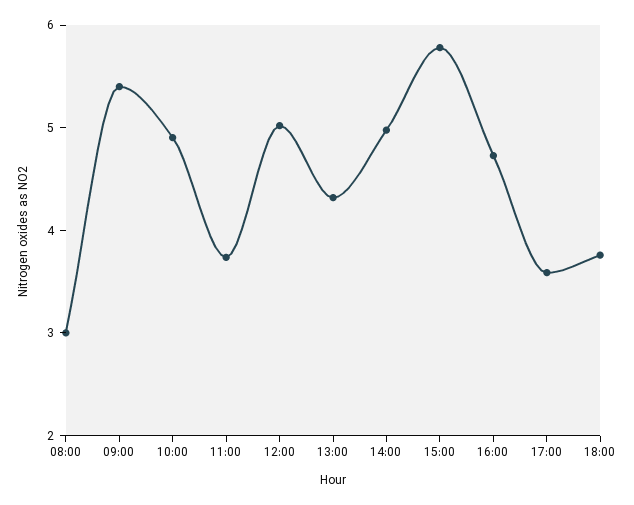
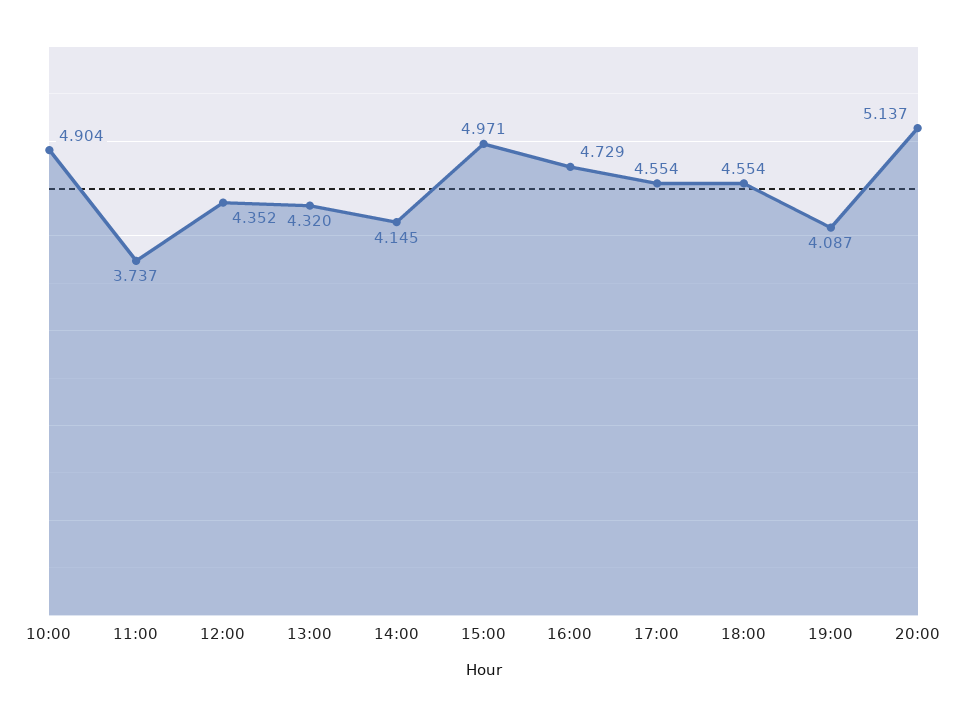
08:00: 3 -> none
09:00: 5.4 -> none
12:00: 5 -> 4.352
14:00: 5 -> 4.145
15:00: 5.8 -> 4.971
17:00: 3.6 -> 4.554
18:00: 3.8 -> 4.554
19:00: none -> 4.087
20:00: none -> 5.137

